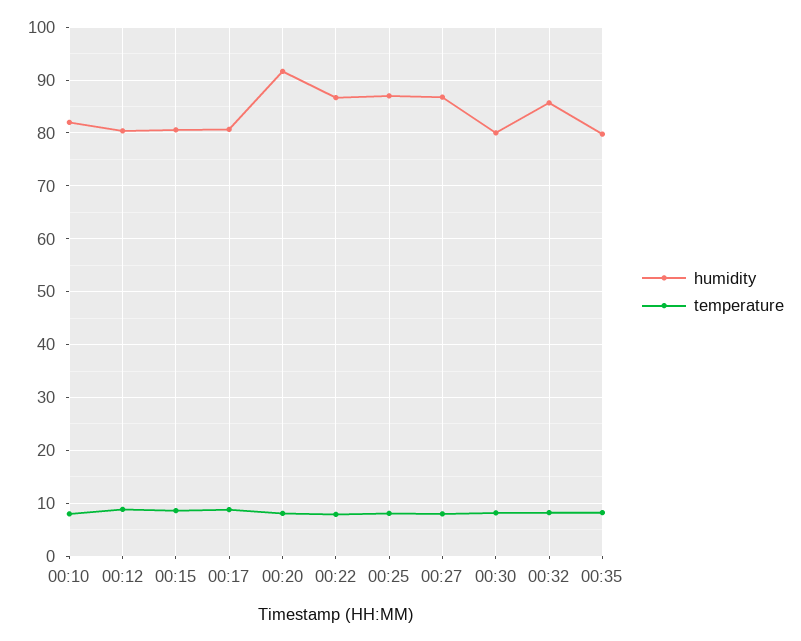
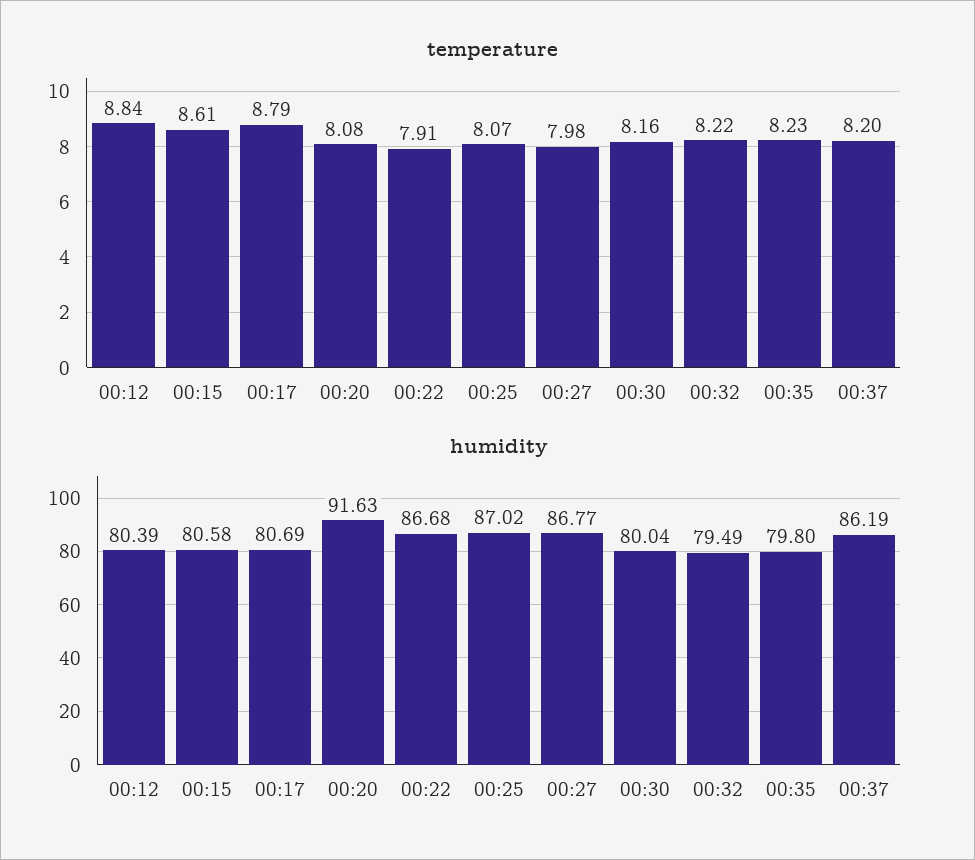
humidity, 00:10: 82 -> none
temperature, 00:10: 8 -> none
humidity, 00:32: 86 -> 79.49
temperature, 00:37: none -> 8.2
humidity, 00:37: none -> 86.19

